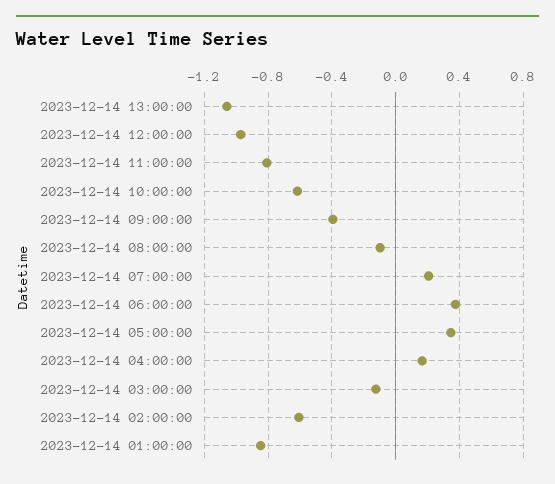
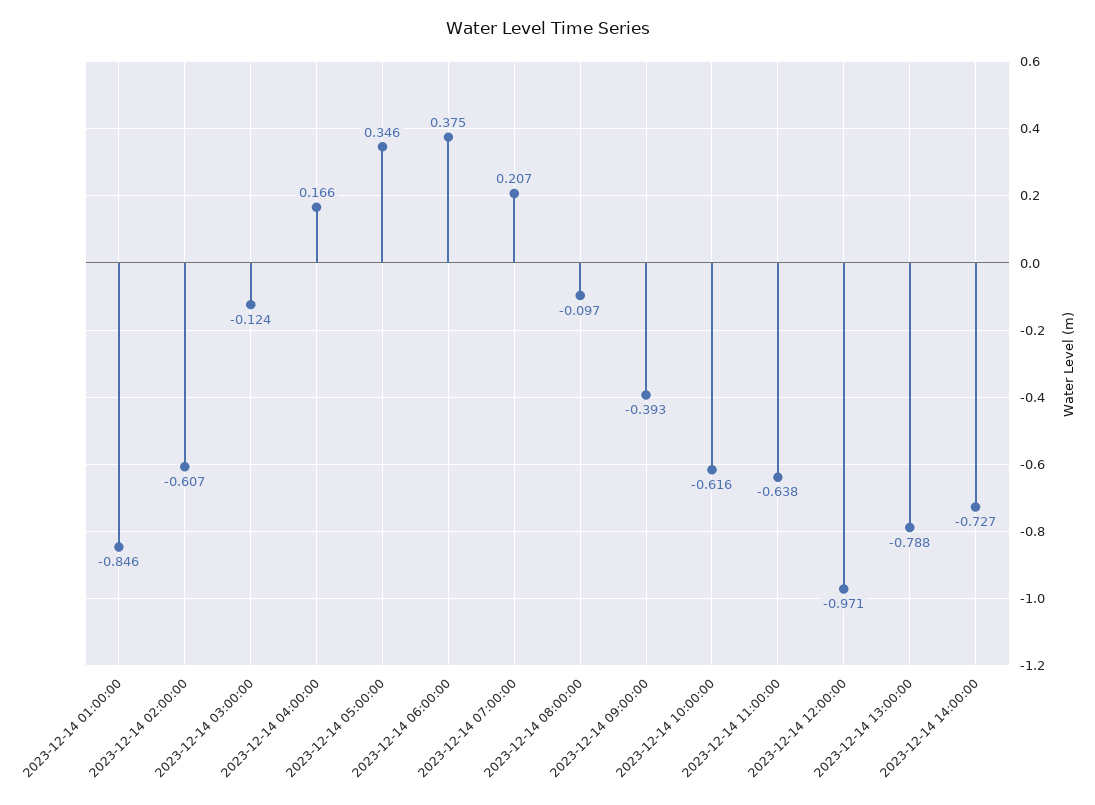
2023-12-14 13:00:00: -1.05 -> -0.788
2023-12-14 11:00:00: -0.8 -> -0.638
2023-12-14 14:00:00: none -> -0.727

